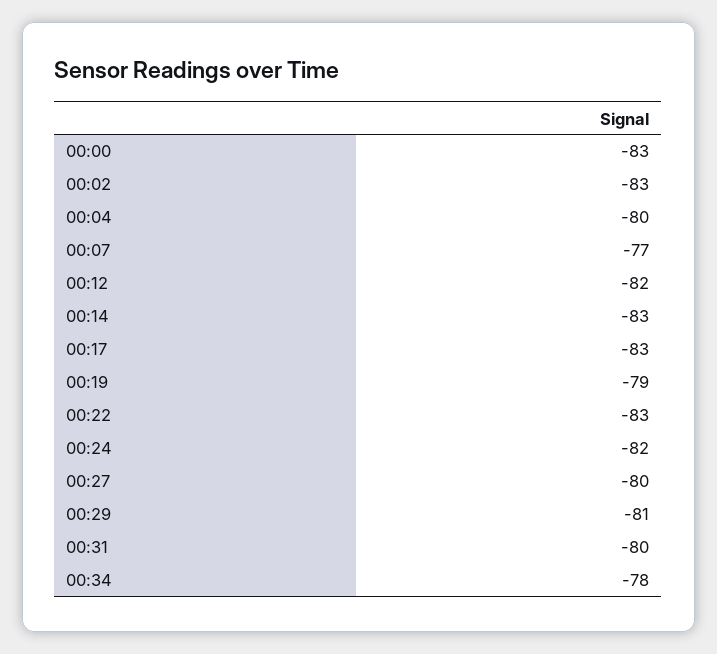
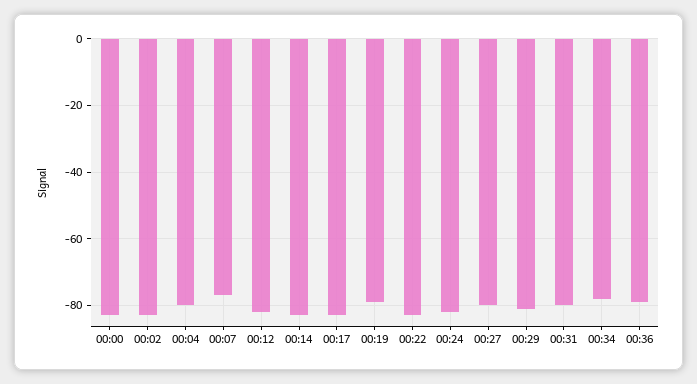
00:36: none -> -80

